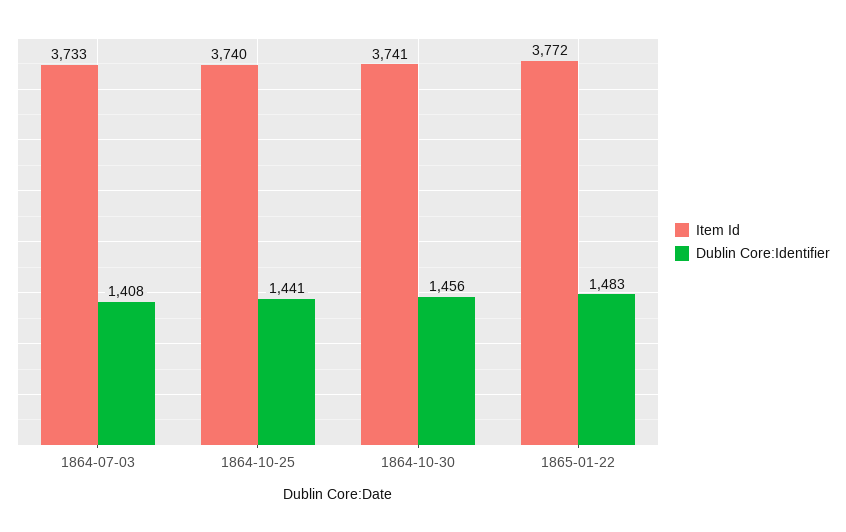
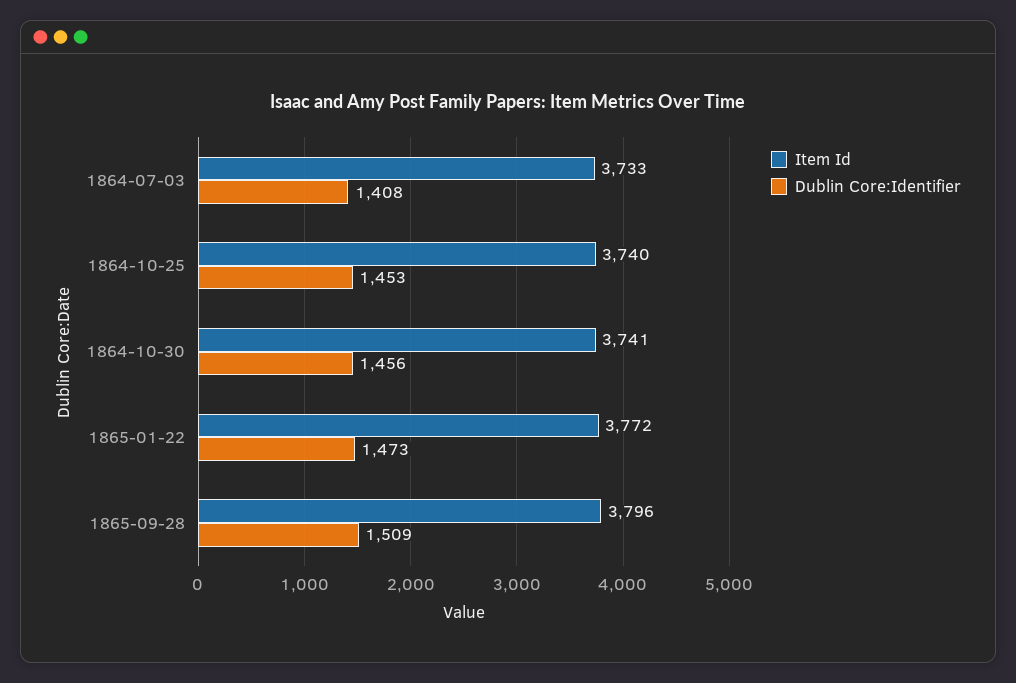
Dublin Core:Identifier, 1864-10-25: 1441 -> 1453
Dublin Core:Identifier, 1865-01-22: 1483 -> 1473
Item Id, 1865-09-28: none -> 3796
Dublin Core:Identifier, 1865-09-28: none -> 1509

